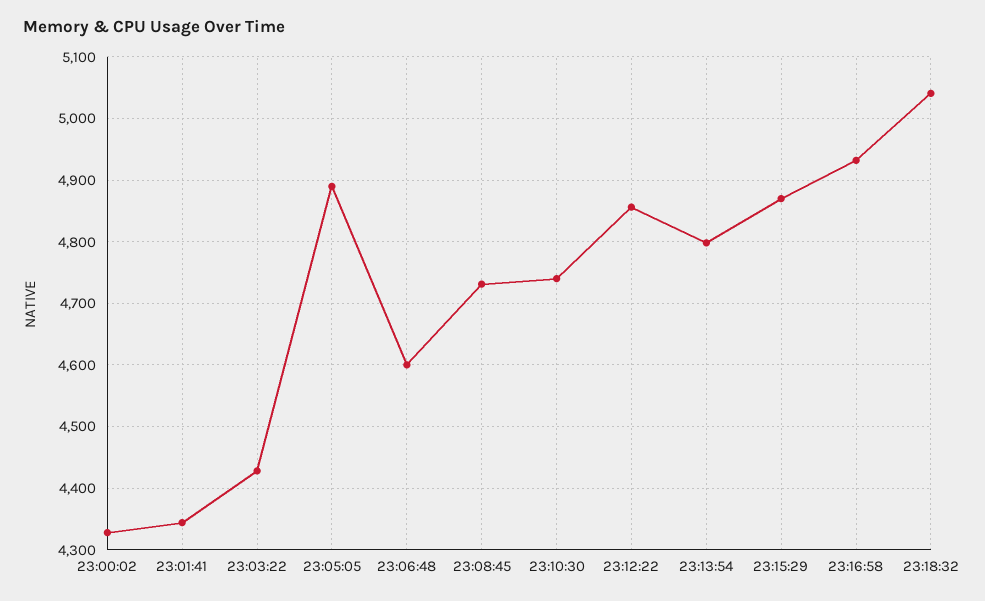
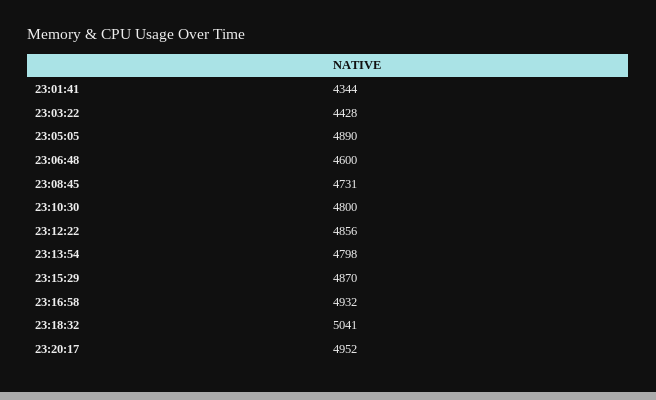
23:00:02: 4330 -> none
23:10:30: 4740 -> 4800
23:20:17: none -> 4952

